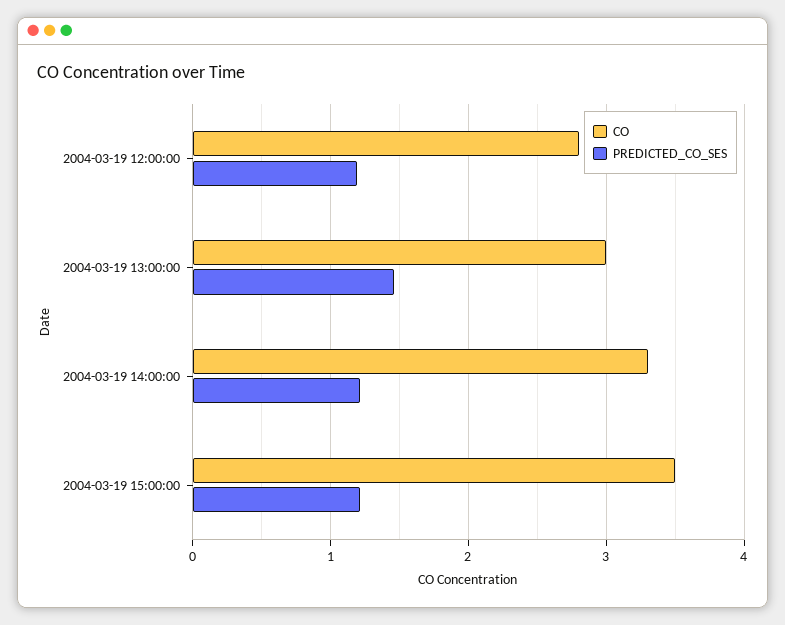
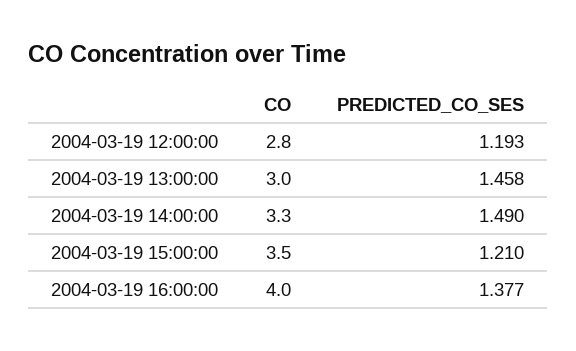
PREDICTED_CO_SES, 2004-03-19 14:00:00: 1.2 -> 1.49
CO, 2004-03-19 16:00:00: none -> 4
PREDICTED_CO_SES, 2004-03-19 16:00:00: none -> 1.377

